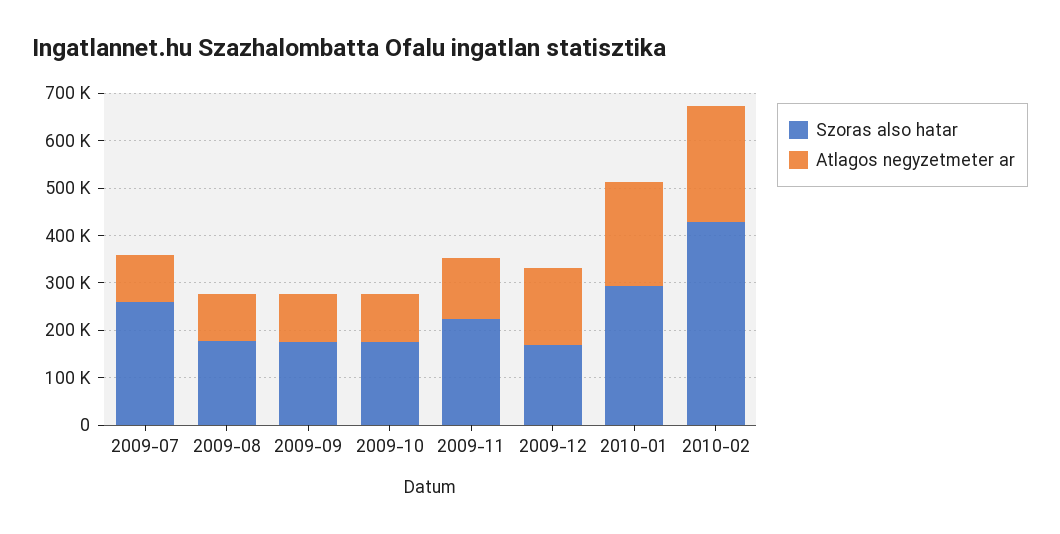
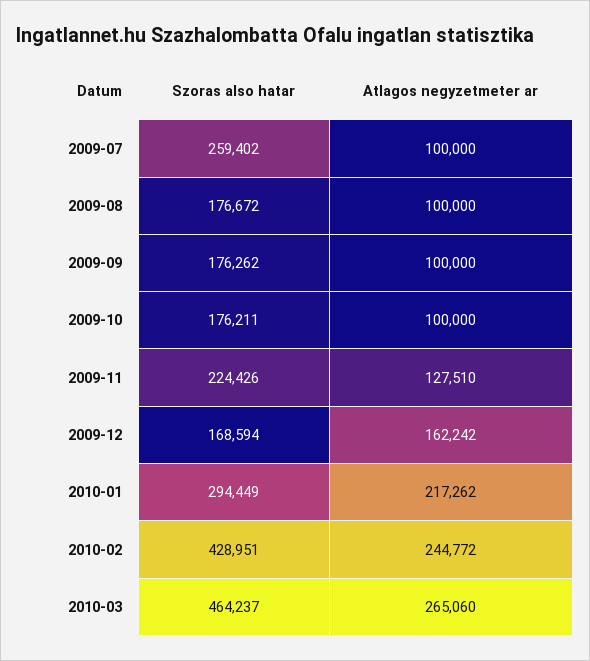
Szoras also hatar, 2010-03: none -> 464237
Atlagos negyzetmeter ar, 2010-03: none -> 265060

